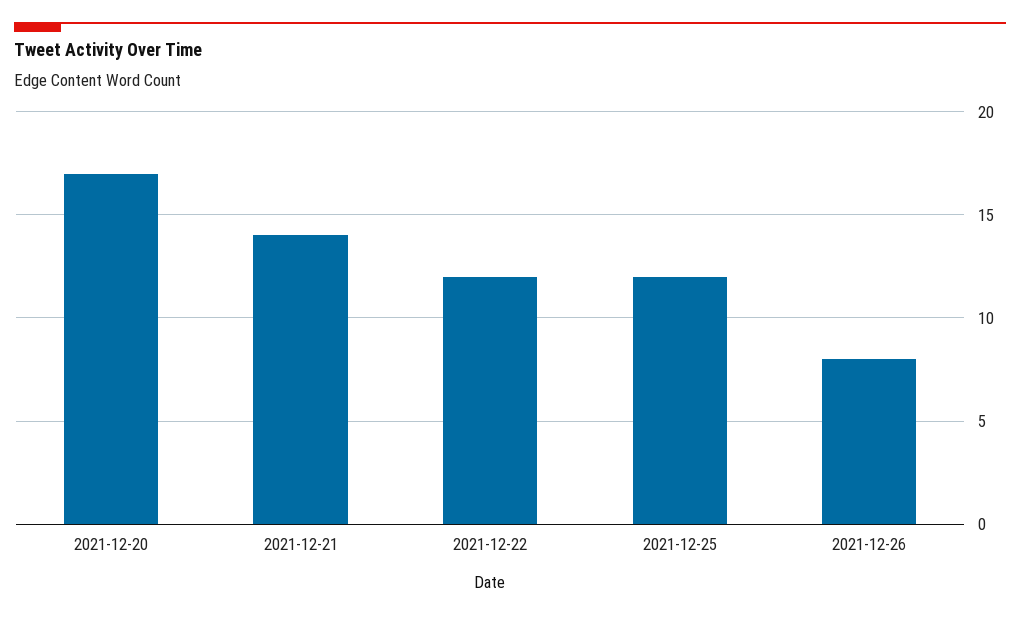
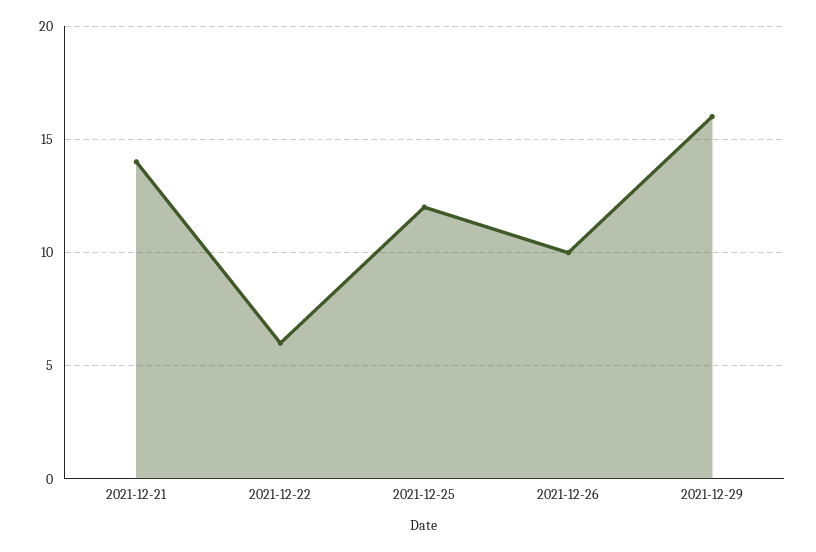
2021-12-20: 17 -> none
2021-12-22: 12 -> 6
2021-12-26: 8 -> 10
2021-12-29: none -> 16

